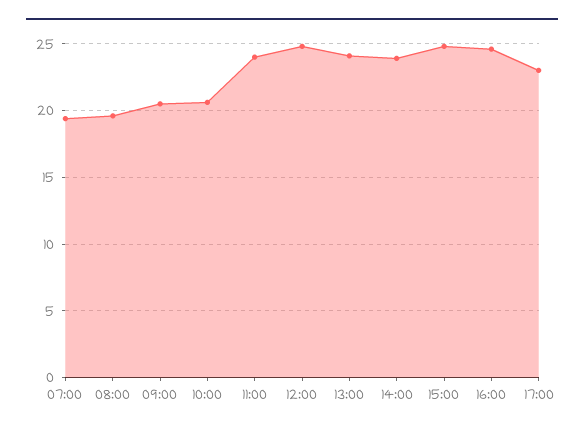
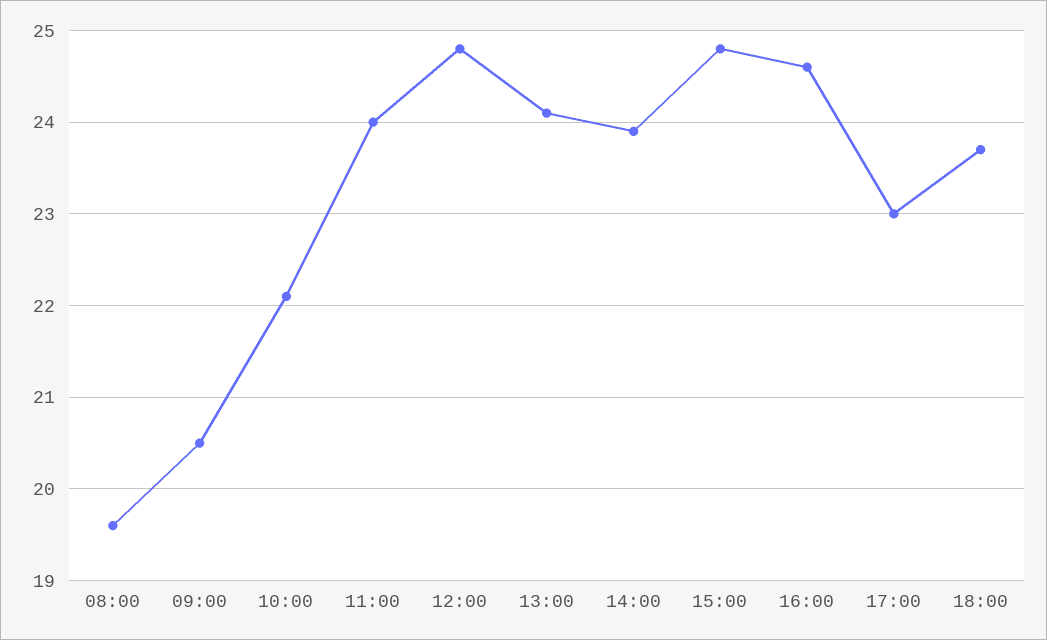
07:00: 19.5 -> none
10:00: 20.5 -> 22.1
18:00: none -> 23.7

